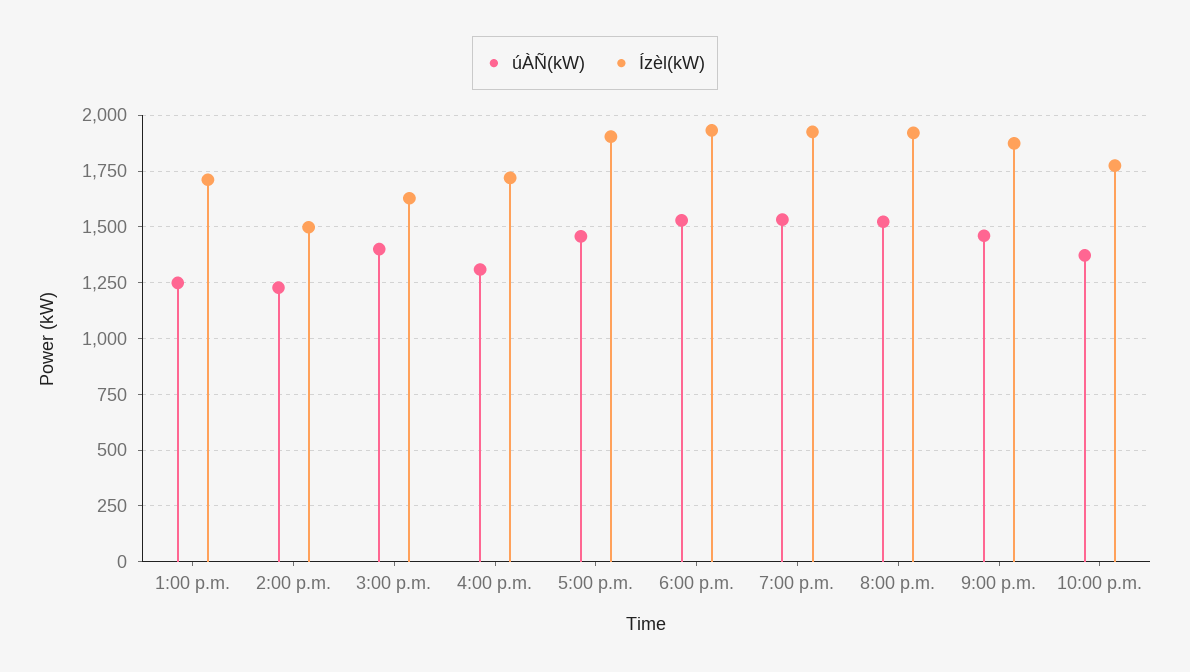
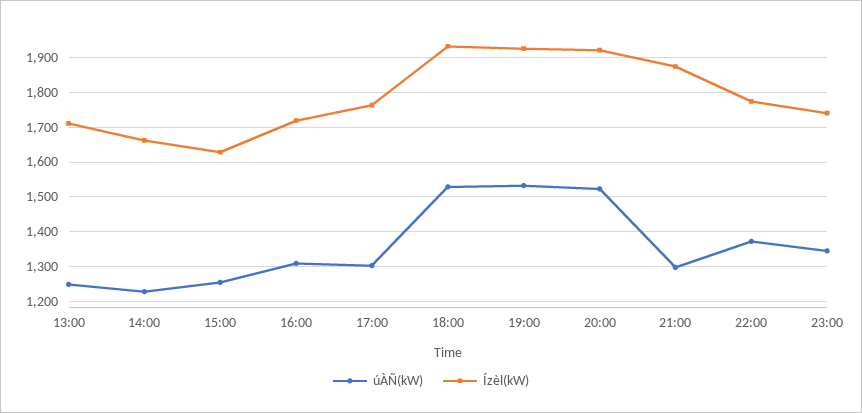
Ízèl(kW), 2:00 p.m.: 1500 -> 1660
úÀÑ(kW), 3:00 p.m.: 1400 -> 1260
úÀÑ(kW), 5:00 p.m.: 1450 -> 1300
Ízèl(kW), 5:00 p.m.: 1900 -> 1760
úÀÑ(kW), 9:00 p.m.: 1450 -> 1300
úÀÑ(kW), 23:00: none -> 1340
Ízèl(kW), 23:00: none -> 1740

